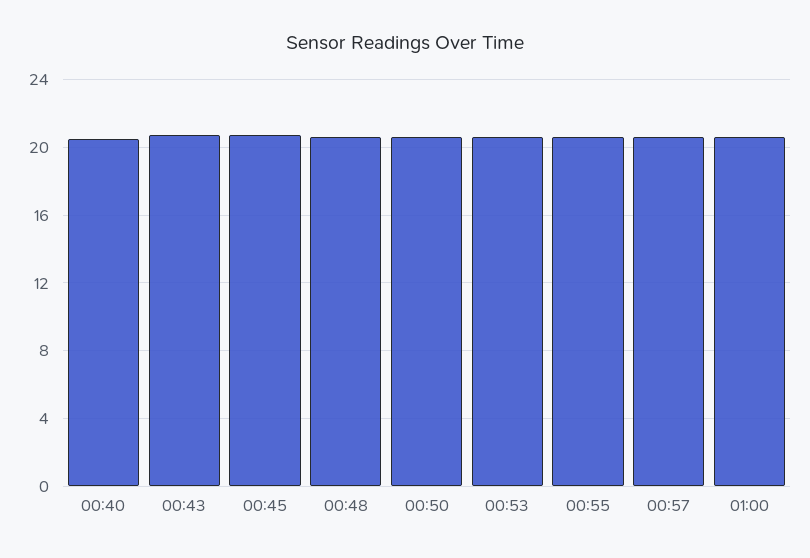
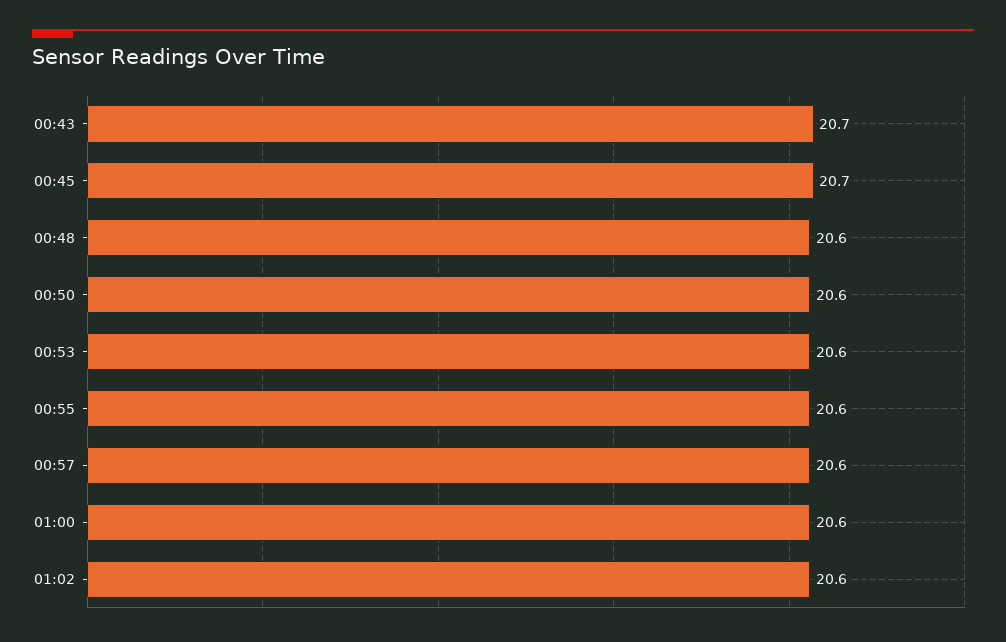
00:40: 20.5 -> none
01:02: none -> 20.6

